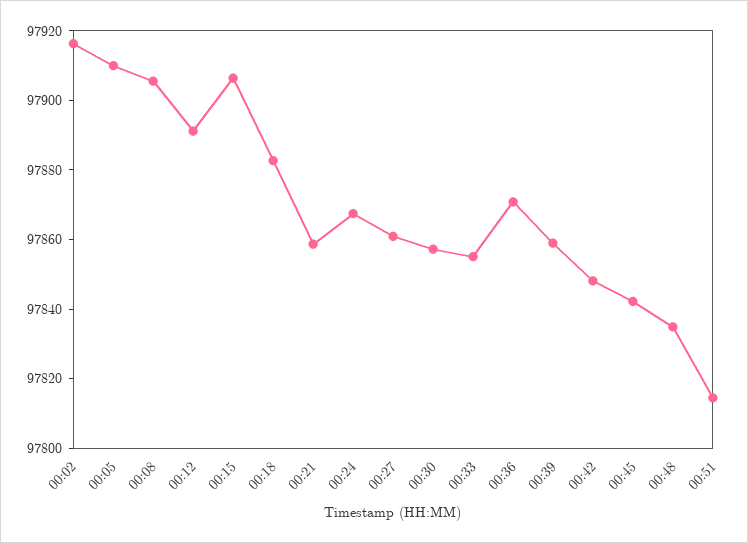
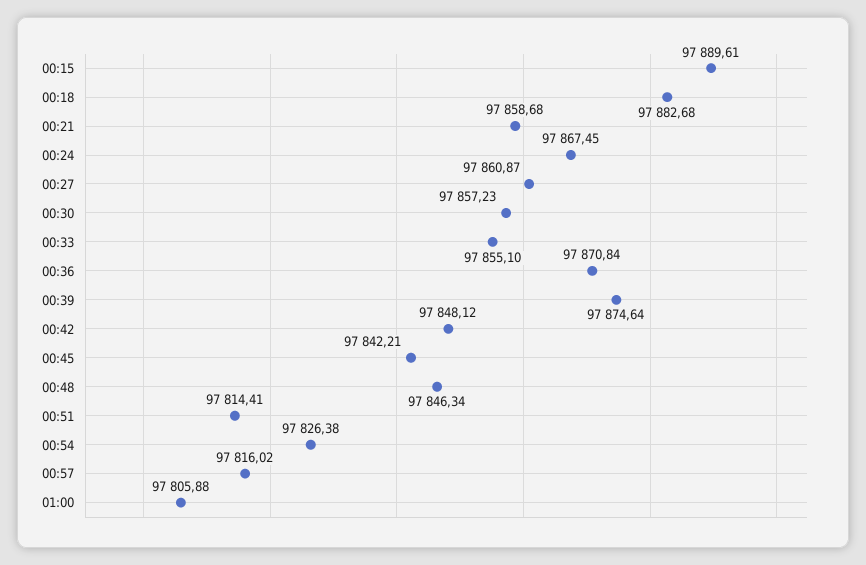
00:02: 97915 -> none
00:05: 97910 -> none
00:08: 97905 -> none
00:12: 97890 -> none
00:15: 97905 -> 97889.61
00:39: 97860 -> 97874.64
00:48: 97835 -> 97846.34
00:54: none -> 97826.38
00:57: none -> 97816.02
01:00: none -> 97805.88

